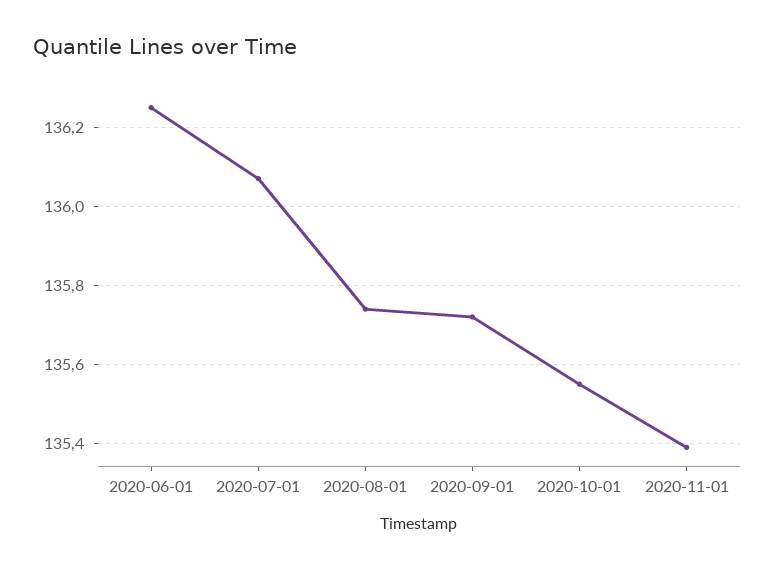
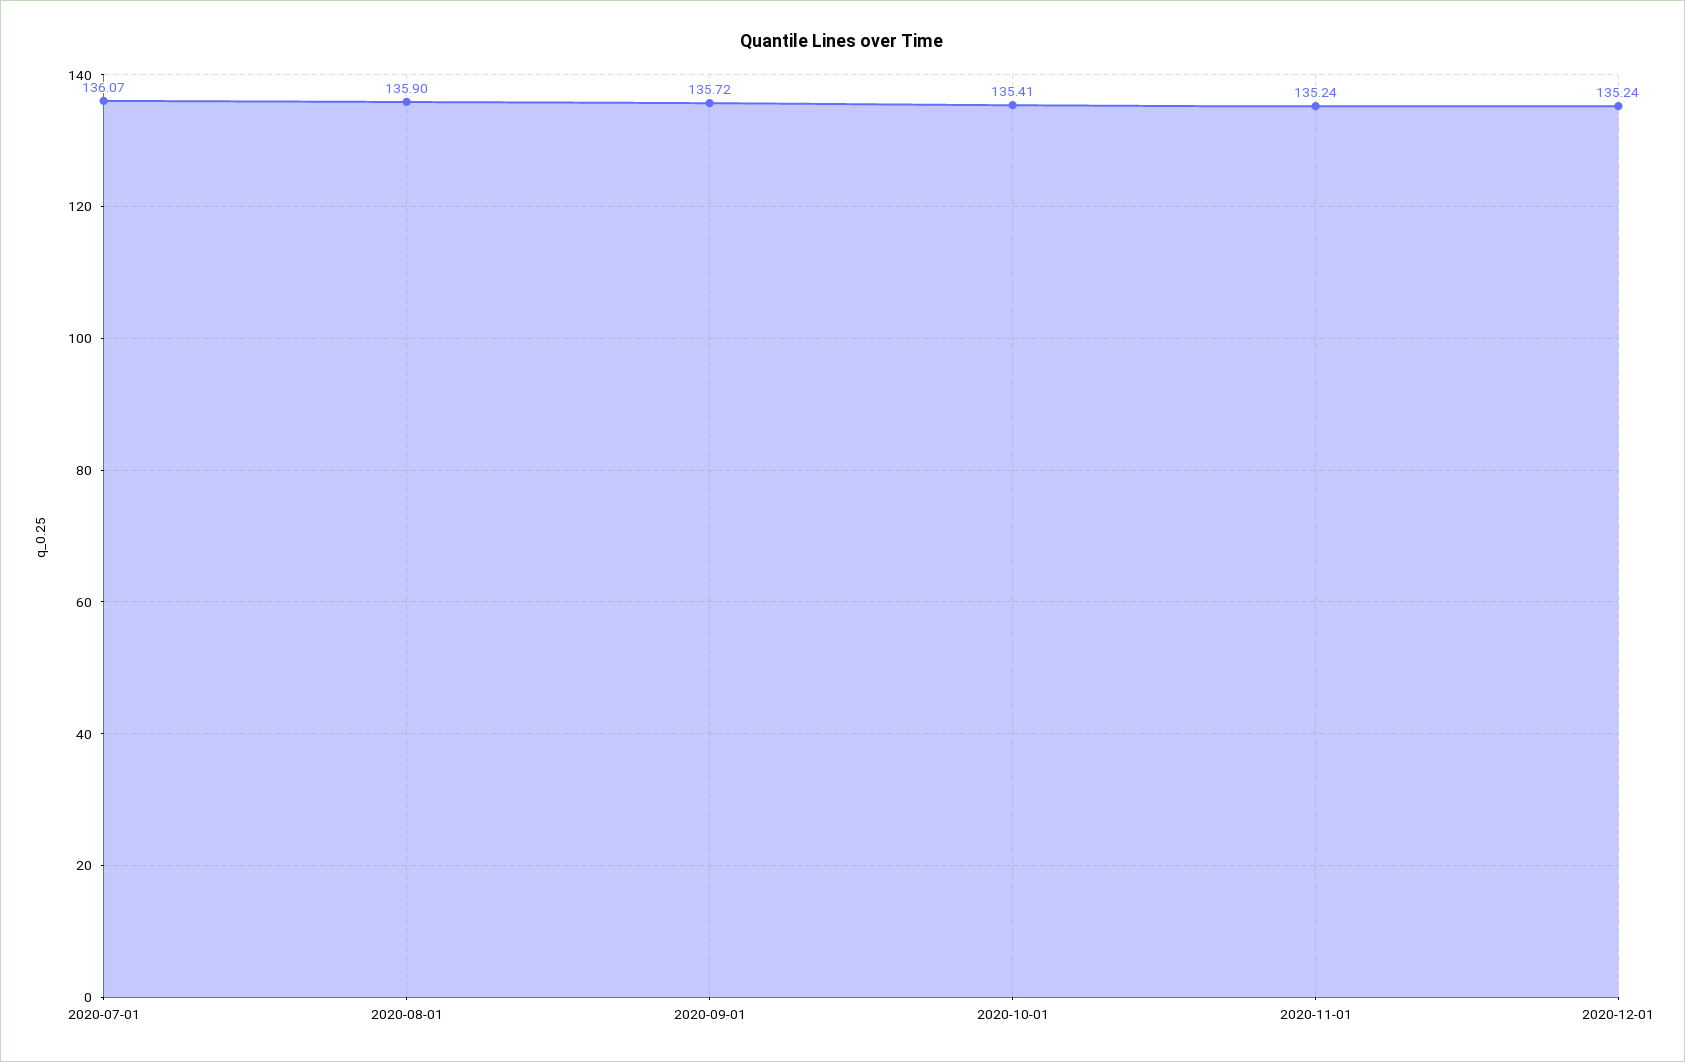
2020-06-01: 136.25 -> none
2020-08-01: 135.75 -> 135.9
2020-10-01: 135.55 -> 135.41
2020-11-01: 135.4 -> 135.24
2020-12-01: none -> 135.24

